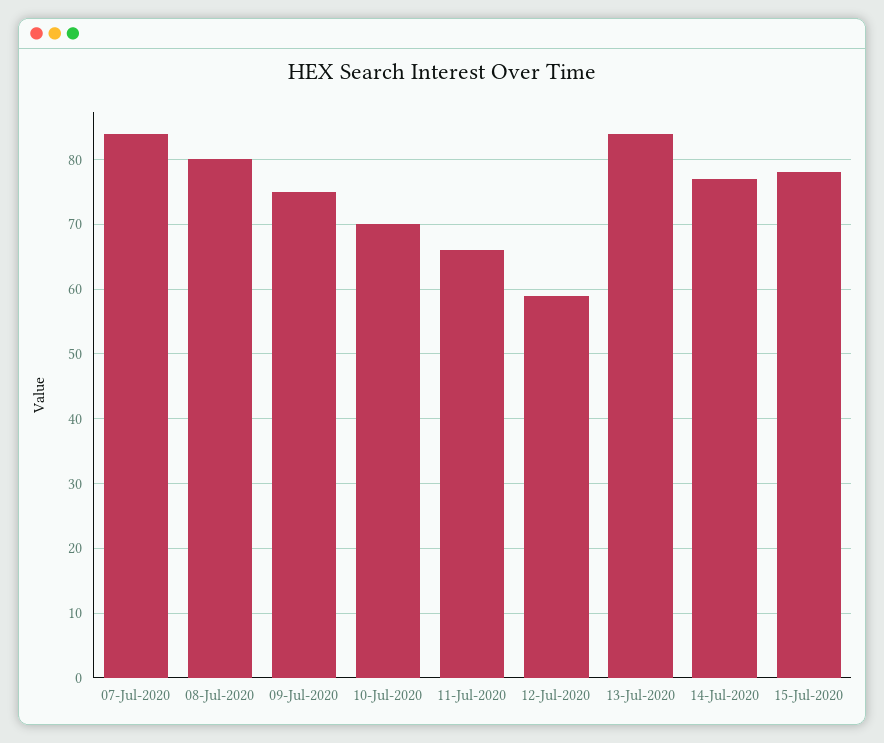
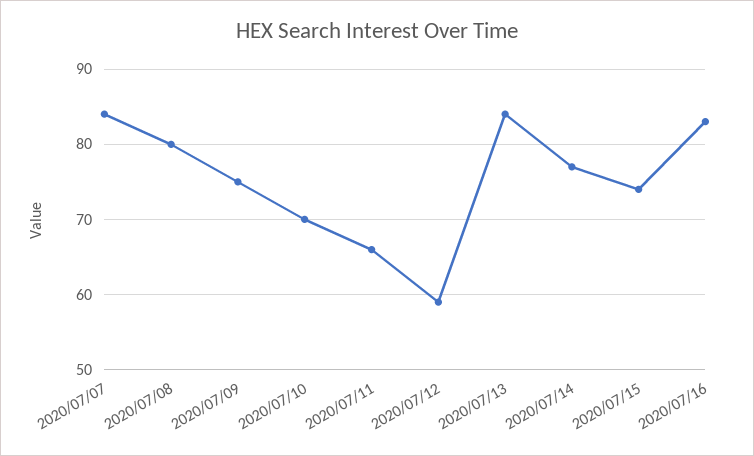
15-Jul-2020: 78 -> 74
2020/07/16: none -> 83

